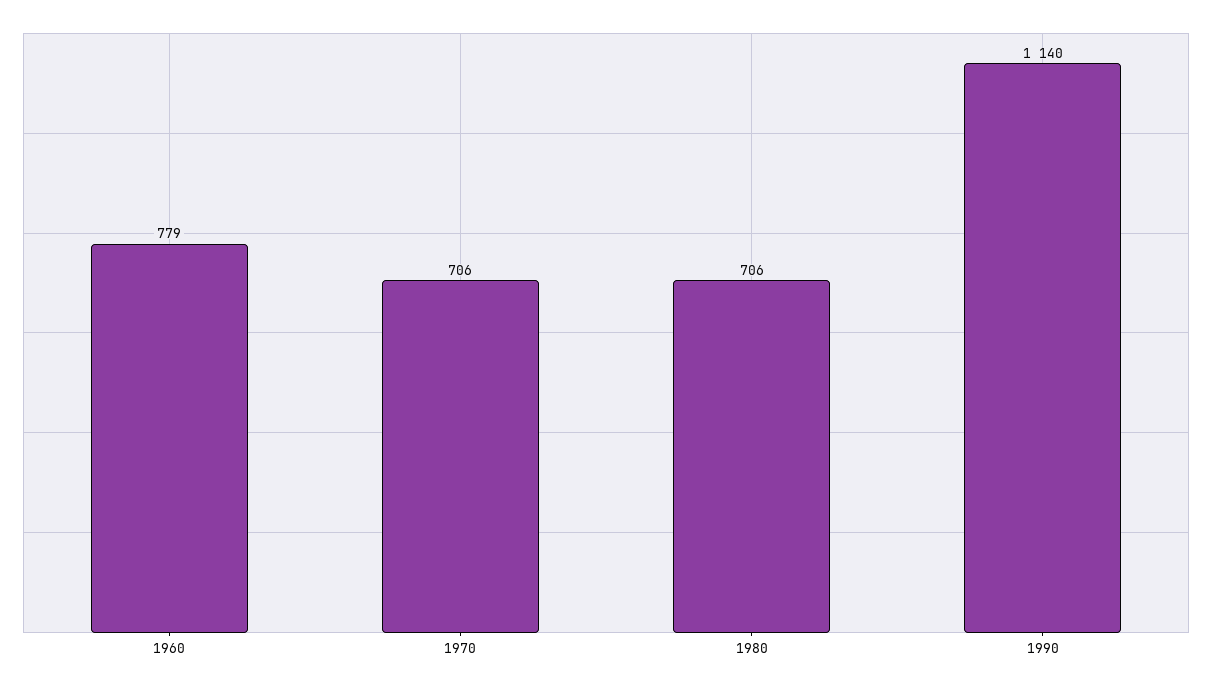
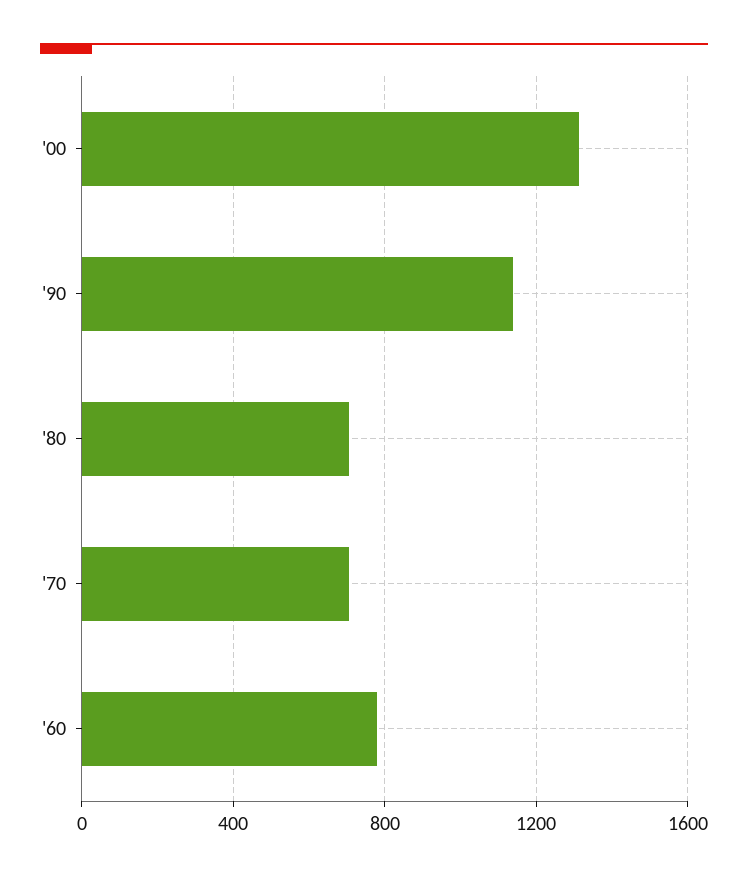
'00: none -> 1300

